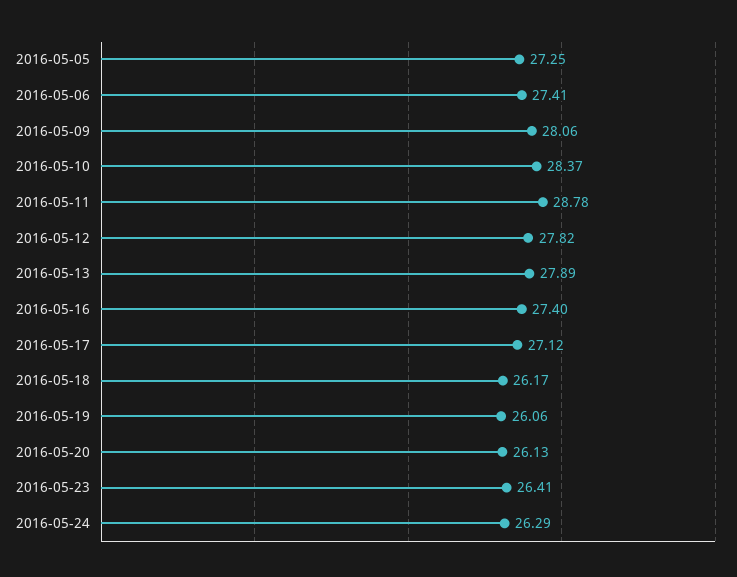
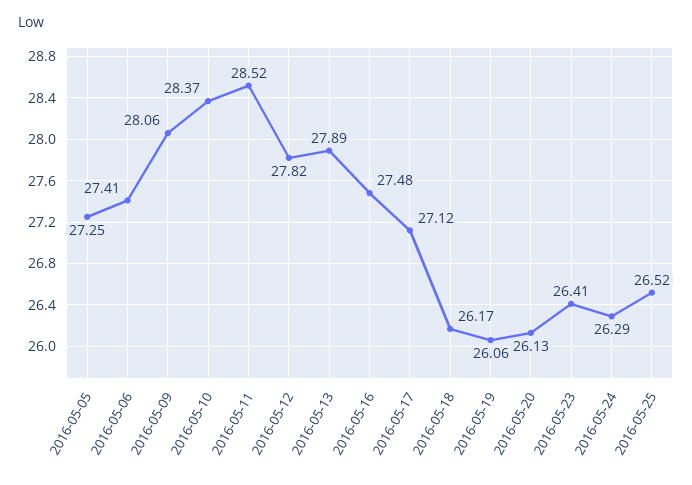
2016-05-11: 28.78 -> 28.52
2016-05-16: 27.4 -> 27.48
2016-05-25: none -> 26.52

